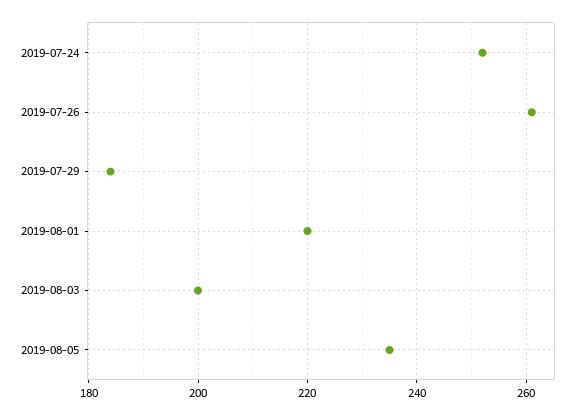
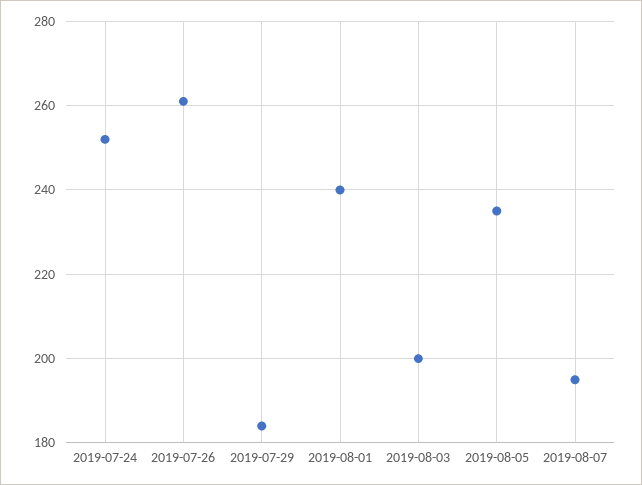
2019-08-01: 220 -> 240
2019-08-07: none -> 195

